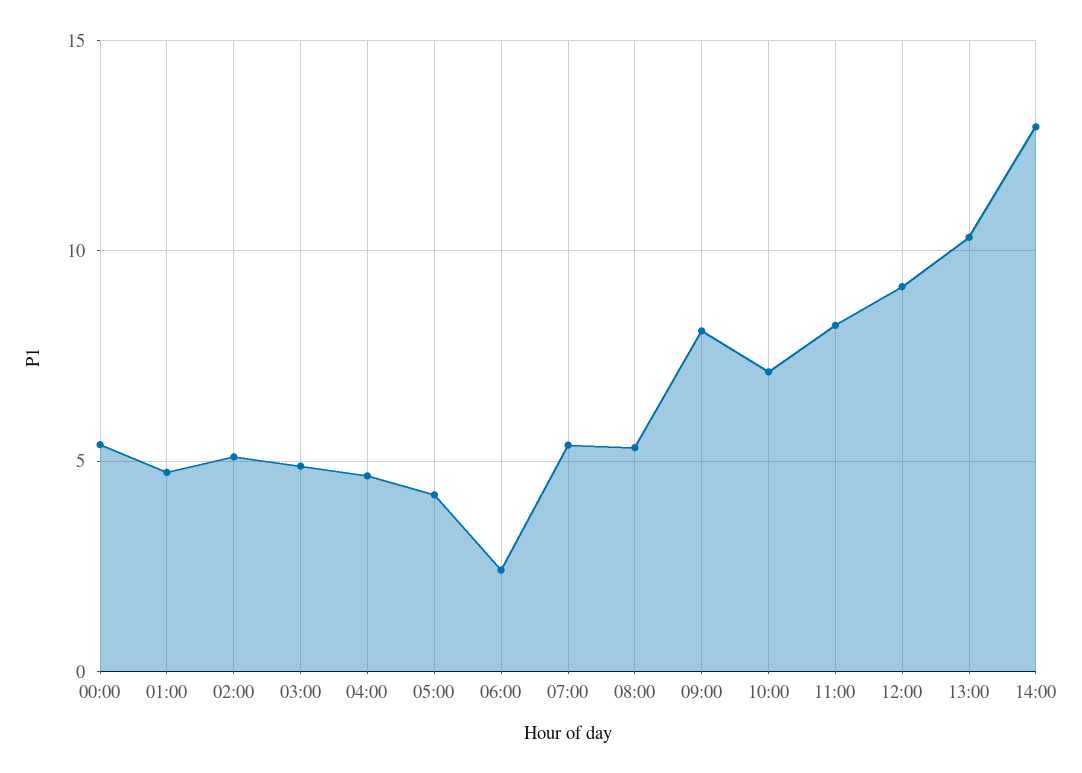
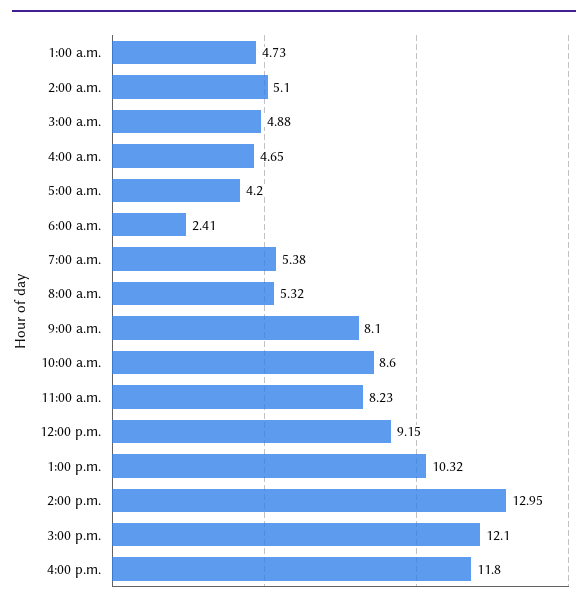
00:00: 5.5 -> none
10:00: 7 -> 8.6
3:00 p.m.: none -> 12.1
4:00 p.m.: none -> 11.8

